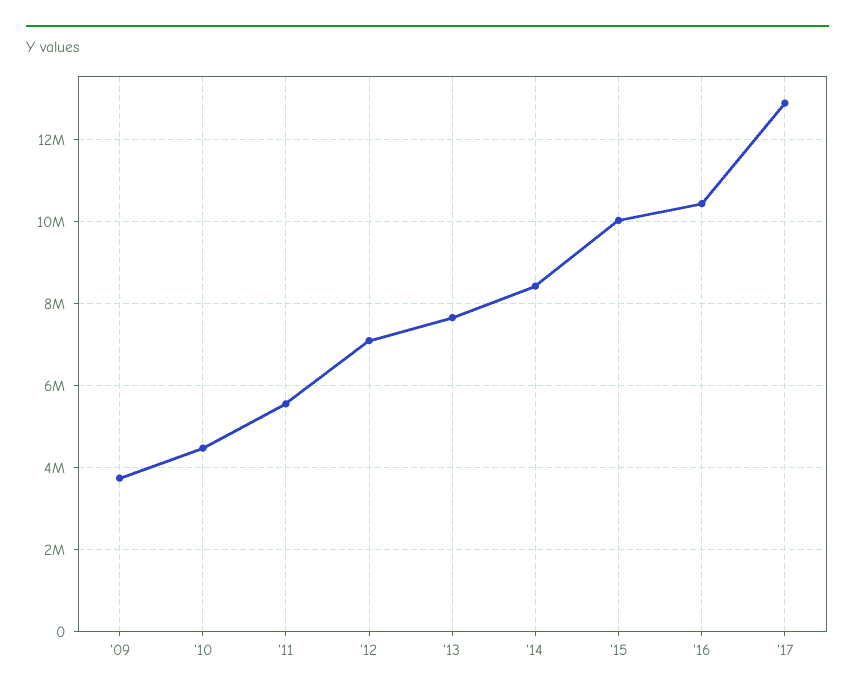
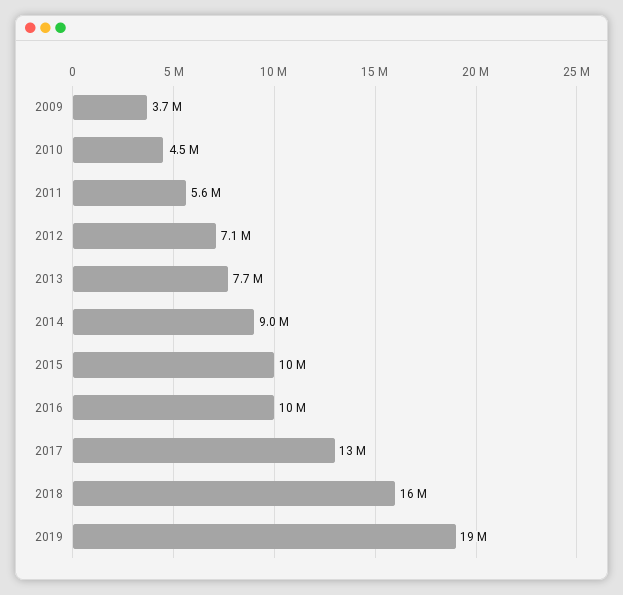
'14: 8400000 -> 9000000
2018: none -> 16000000
2019: none -> 19000000

